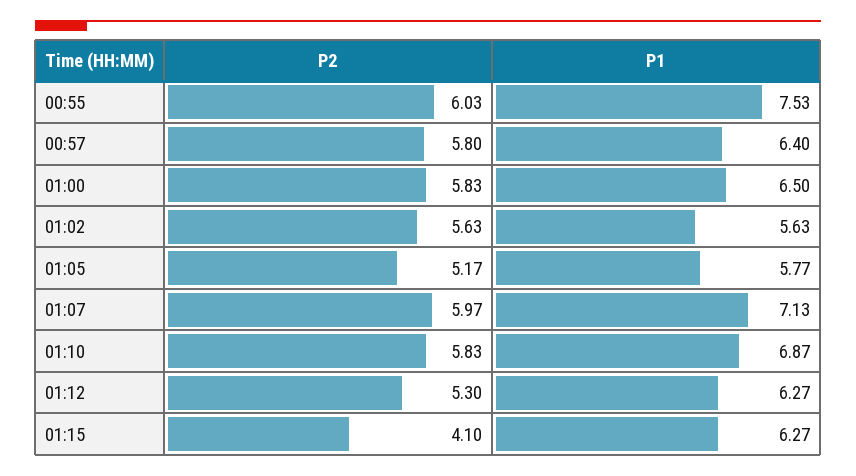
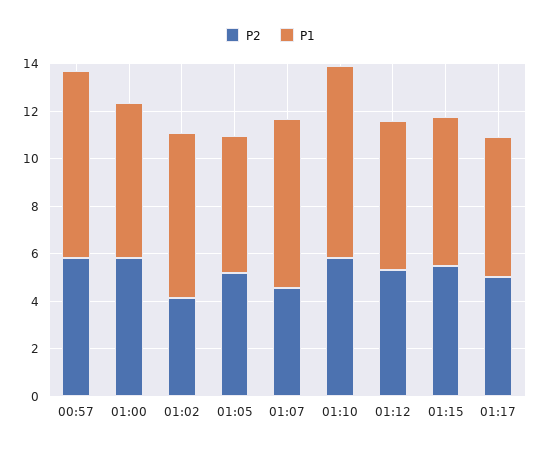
P2, 00:55: 6.03 -> none
P1, 00:55: 7.53 -> none
P1, 00:57: 6.4 -> 8
P2, 01:02: 5.63 -> 4
P1, 01:02: 5.63 -> 7
P2, 01:07: 5.97 -> 4.5
P1, 01:10: 6.87 -> 8
P2, 01:15: 4.1 -> 5.5
P2, 01:17: none -> 5
P1, 01:17: none -> 6

